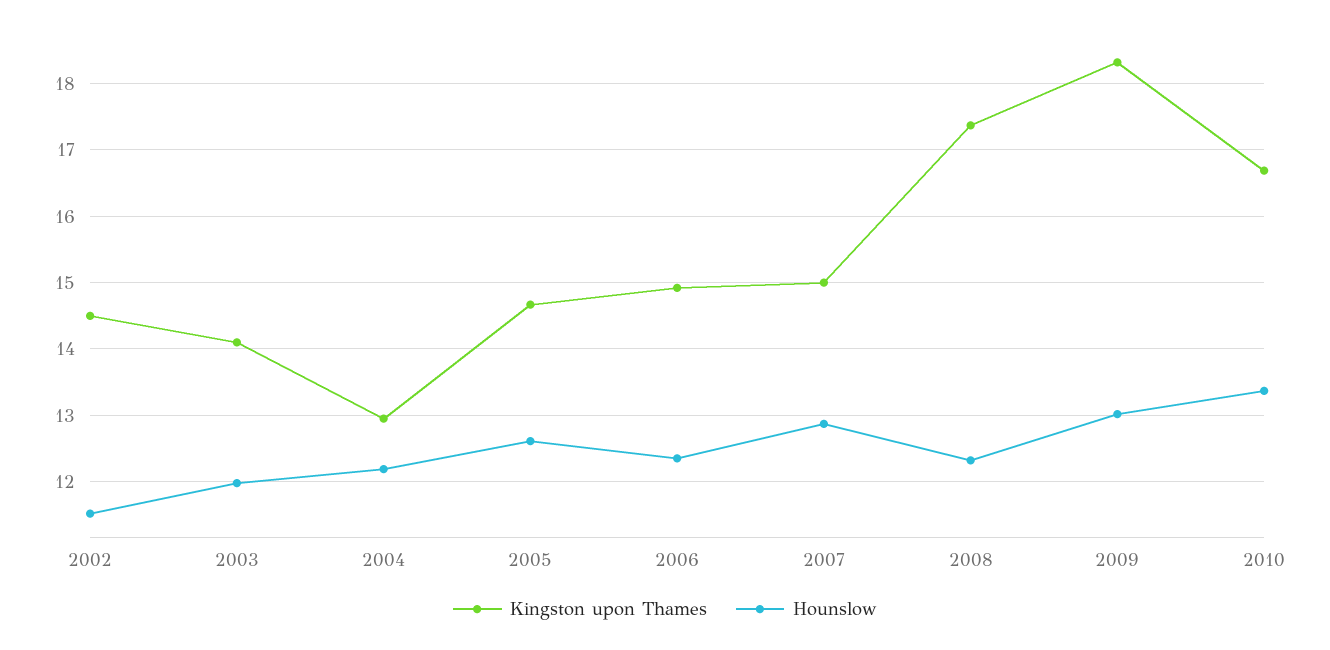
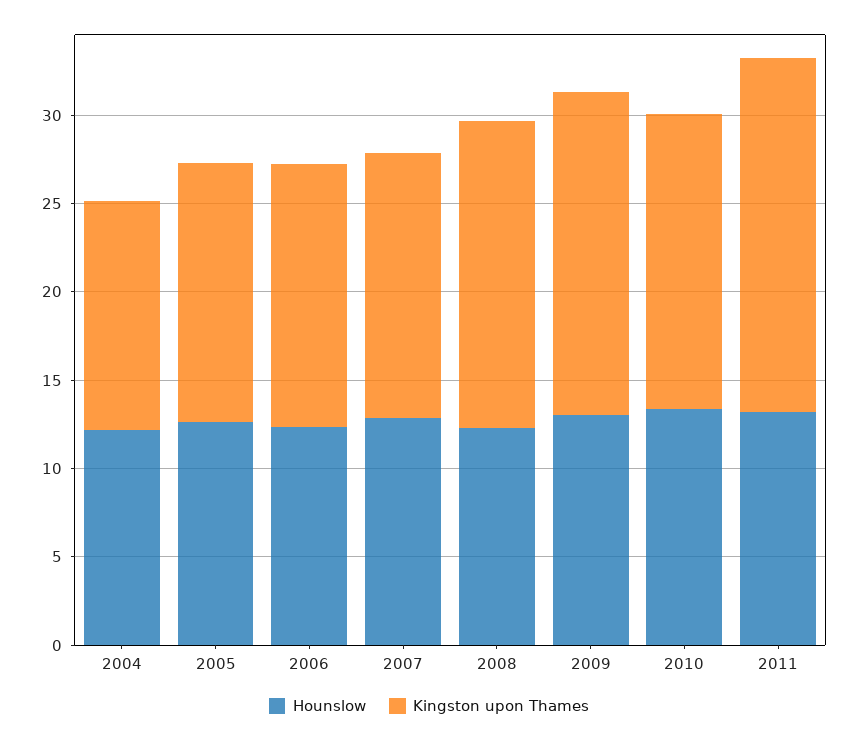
Kingston upon Thames, 2002: 14.5 -> none
Hounslow, 2002: 11.5 -> none
Kingston upon Thames, 2003: 14.1 -> none
Hounslow, 2003: 12 -> none
Hounslow, 2011: none -> 13
Kingston upon Thames, 2011: none -> 20

